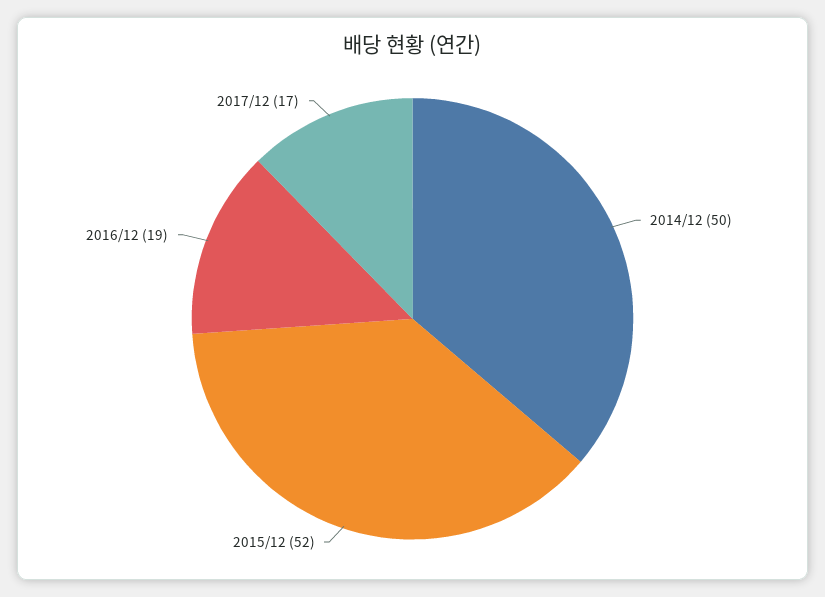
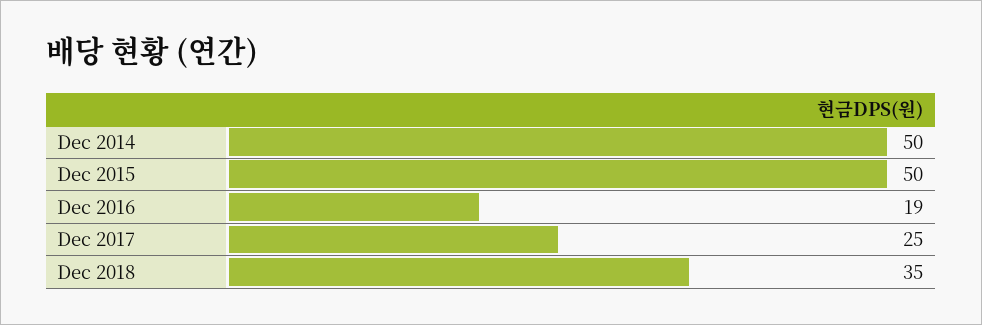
2015/12: 52 -> 50
2017/12: 17 -> 25
Dec 2018: none -> 35

